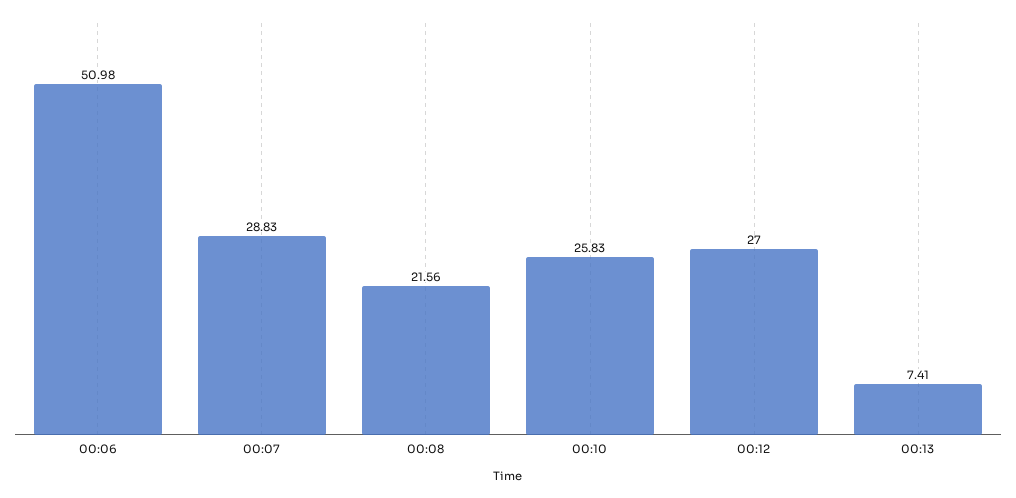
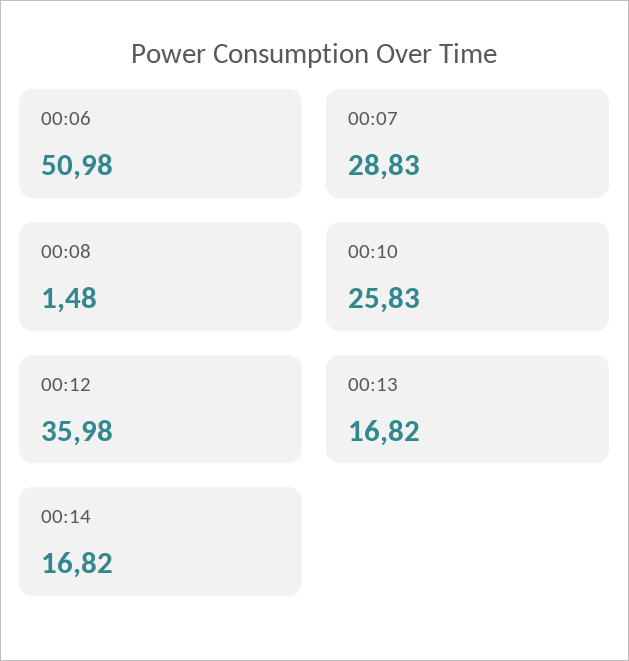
00:08: 21.56 -> 1.48
00:12: 27 -> 35.98
00:13: 7.41 -> 16.82
00:14: none -> 16.82

